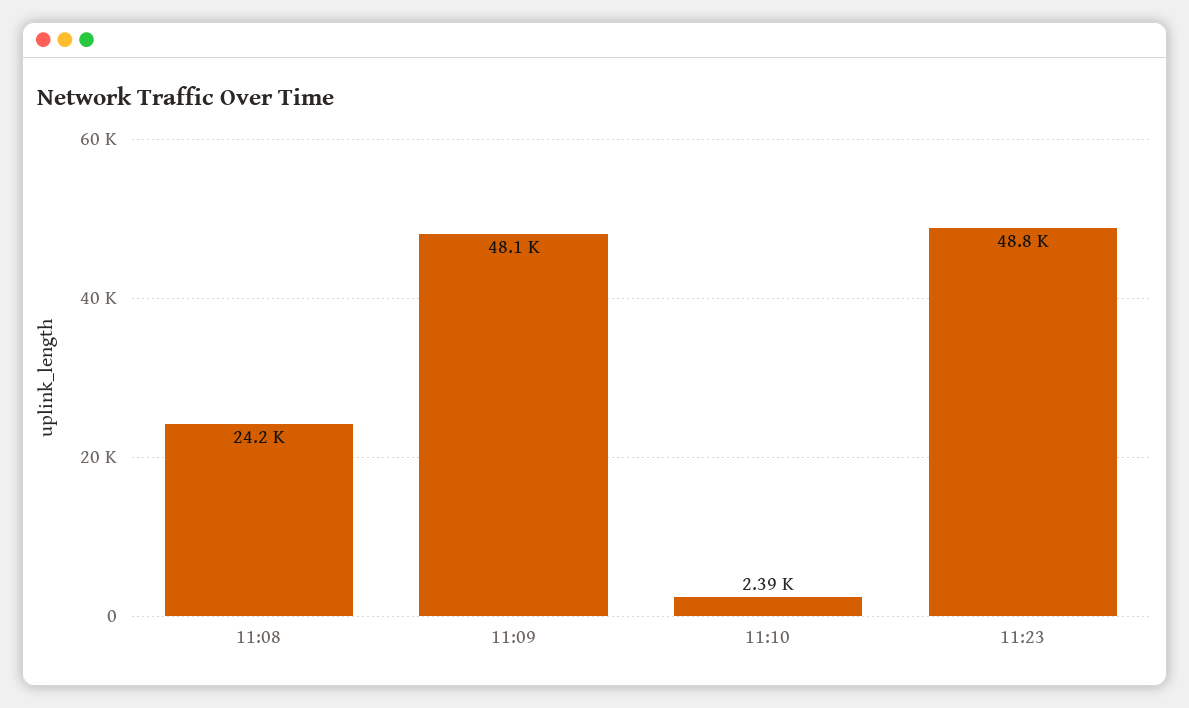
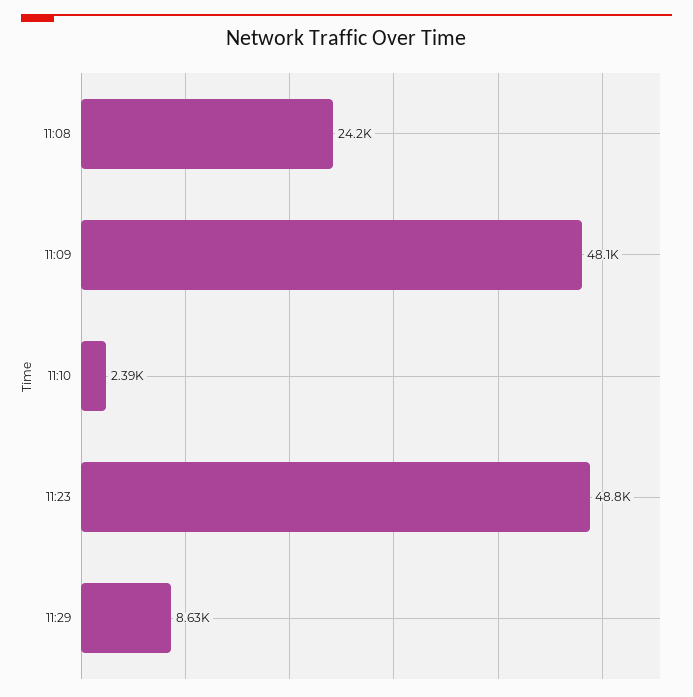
11:29: none -> 8630

